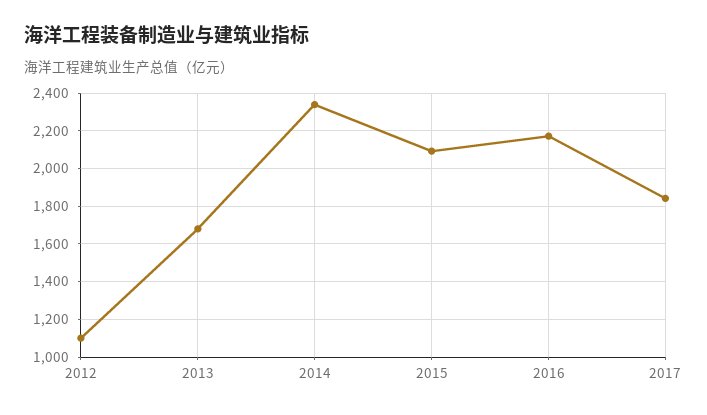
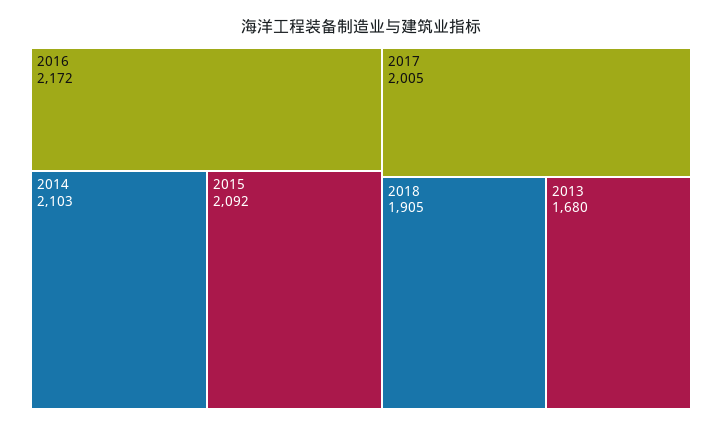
2012: 1100 -> none
2014: 2350 -> 2103
2017: 1850 -> 2005
2018: none -> 1905

